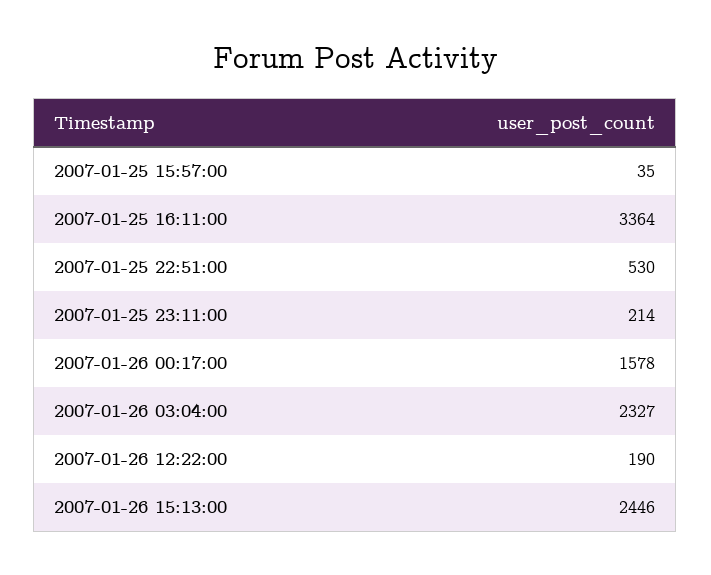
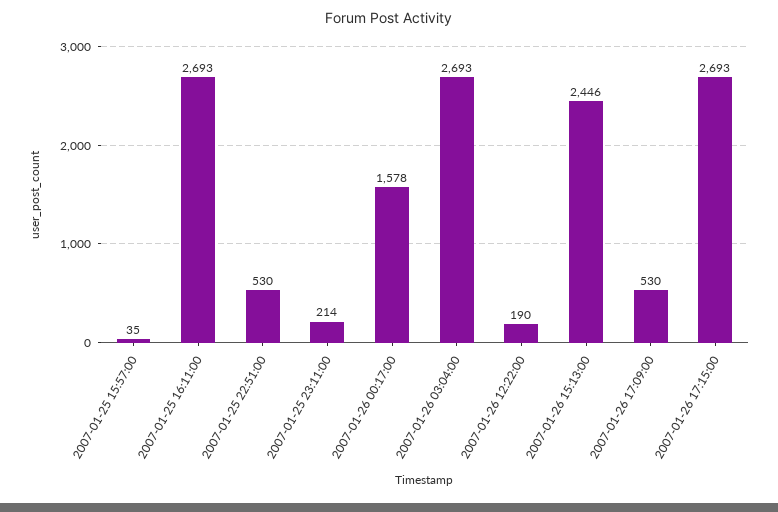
2007-01-25 16:11:00: 3364 -> 2693
2007-01-26 03:04:00: 2327 -> 2693
2007-01-26 17:09:00: none -> 530
2007-01-26 17:15:00: none -> 2693

